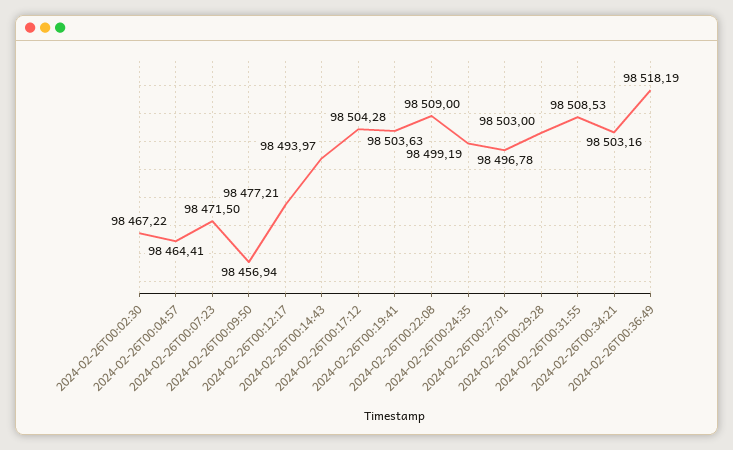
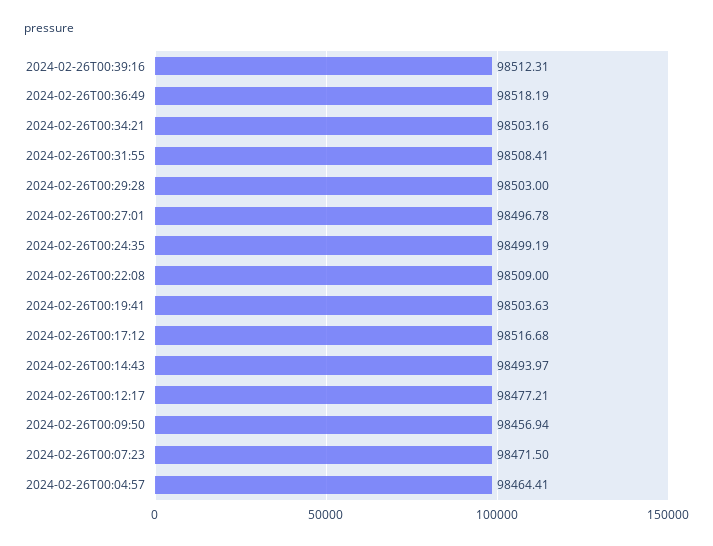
2024-02-26T00:02:30: 98467.22 -> none
2024-02-26T00:17:12: 98504.28 -> 98516.68
2024-02-26T00:31:55: 98508.53 -> 98508.41
2024-02-26T00:39:16: none -> 98512.31

